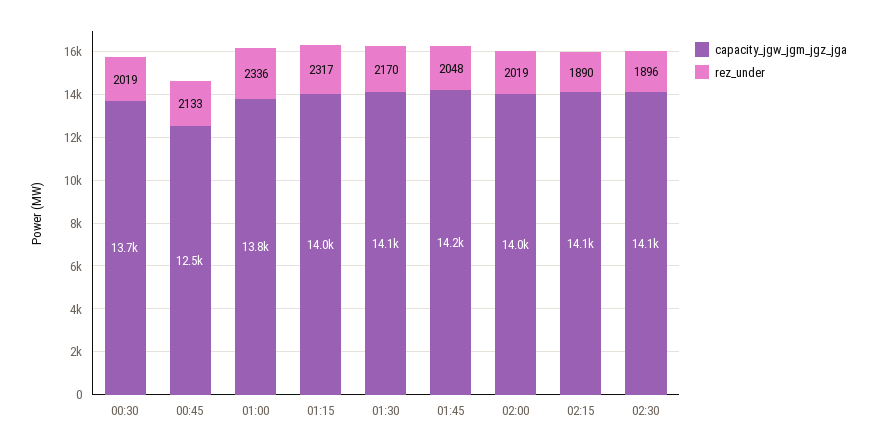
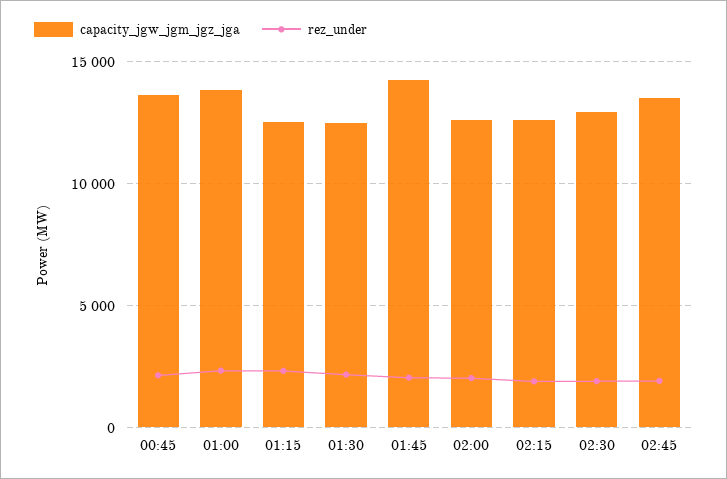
capacity_jgw_jgm_jgz_jga, 00:30: 13700 -> none
rez_under, 00:30: 2019 -> none
capacity_jgw_jgm_jgz_jga, 00:45: 12500 -> 13500
capacity_jgw_jgm_jgz_jga, 01:15: 14000 -> 12500
capacity_jgw_jgm_jgz_jga, 01:30: 14100 -> 12500
capacity_jgw_jgm_jgz_jga, 02:00: 14000 -> 12500
capacity_jgw_jgm_jgz_jga, 02:15: 14100 -> 12500
capacity_jgw_jgm_jgz_jga, 02:30: 14100 -> 13000
capacity_jgw_jgm_jgz_jga, 02:45: none -> 13500
rez_under, 02:45: none -> 2000

